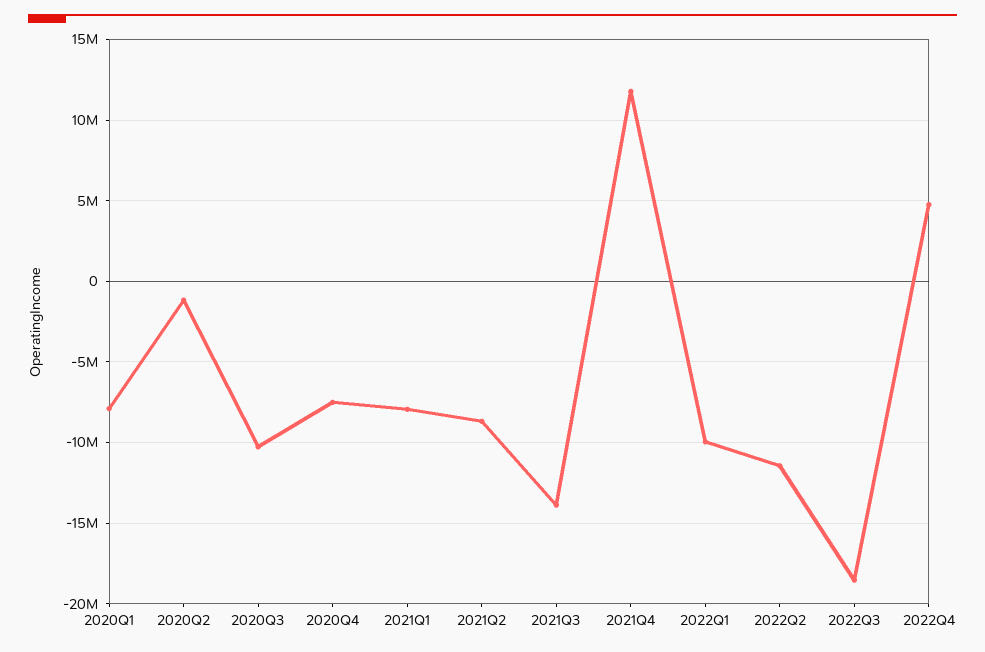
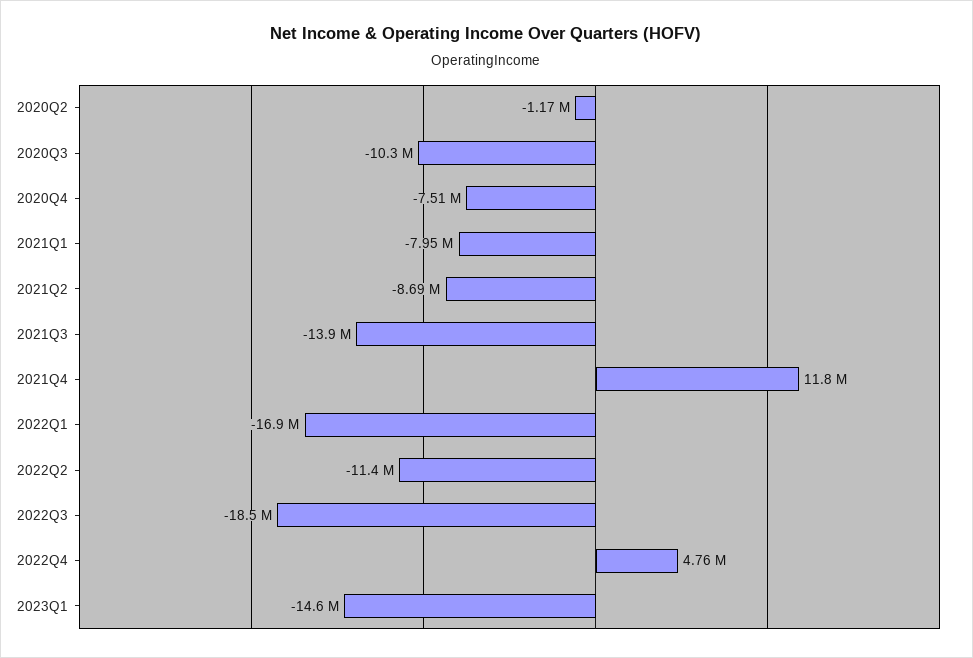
2020Q1: -8000000 -> none
2022Q1: -10000000 -> -16900000
2023Q1: none -> -14600000

